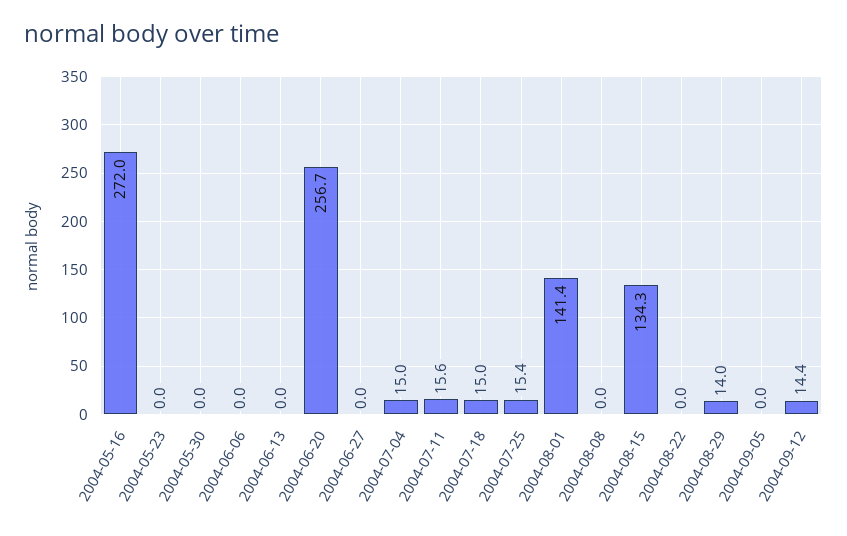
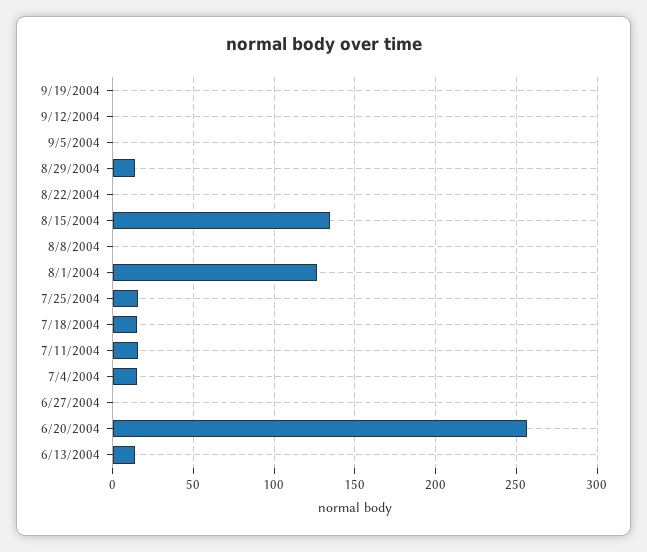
2004-05-16: 272 -> none
2004-05-23: 0 -> none
2004-05-30: 0 -> none
2004-06-06: 0 -> none
2004-06-13: 0 -> 15
2004-08-01: 141.4 -> 125
2004-09-12: 14.4 -> 0
9/19/2004: none -> 0

